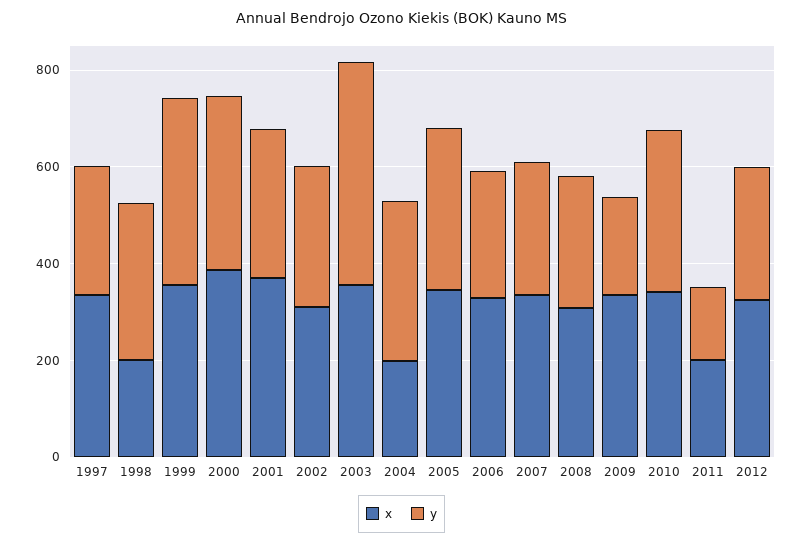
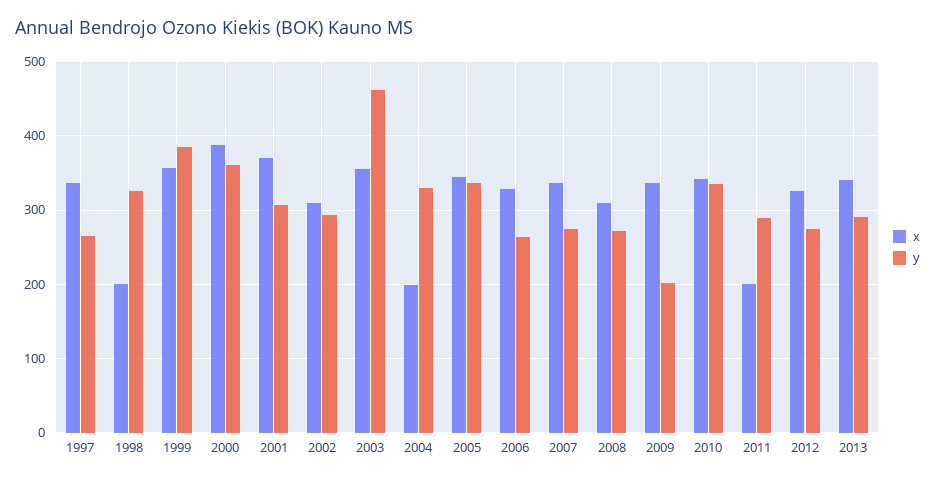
y, 2011: 150 -> 290
x, 2013: none -> 340
y, 2013: none -> 290

